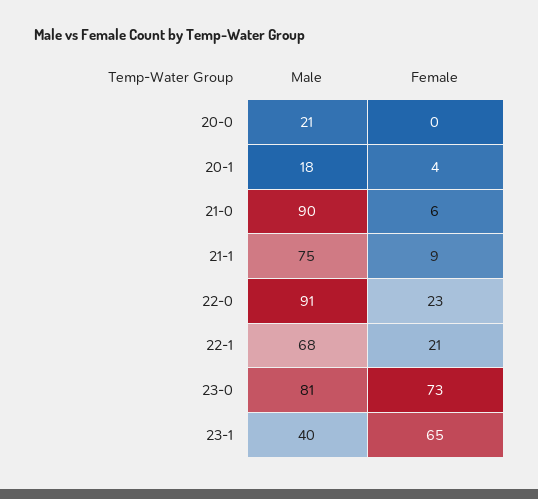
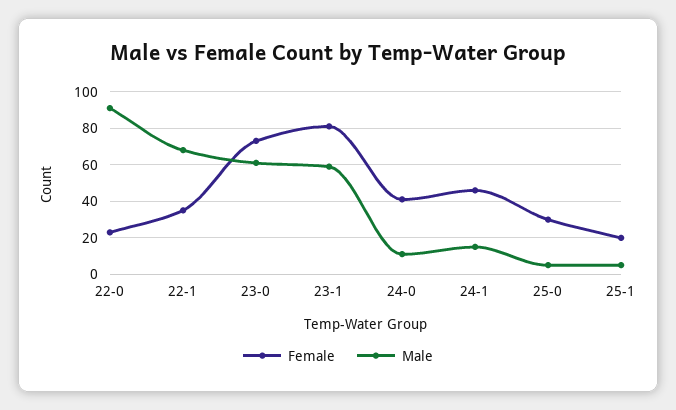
Male, 20-0: 21 -> none
Female, 20-0: 0 -> none
Male, 20-1: 18 -> none
Female, 20-1: 4 -> none
Male, 21-0: 90 -> none
Female, 21-0: 6 -> none
Male, 21-1: 75 -> none
Female, 21-1: 9 -> none
Female, 22-1: 21 -> 35
Male, 23-0: 81 -> 60
Male, 23-1: 40 -> 60
Female, 23-1: 65 -> 80
Female, 24-0: none -> 40
Male, 24-0: none -> 10
Female, 24-1: none -> 45
Male, 24-1: none -> 15
Female, 25-0: none -> 30
Male, 25-0: none -> 5
Female, 25-1: none -> 20
Male, 25-1: none -> 5

